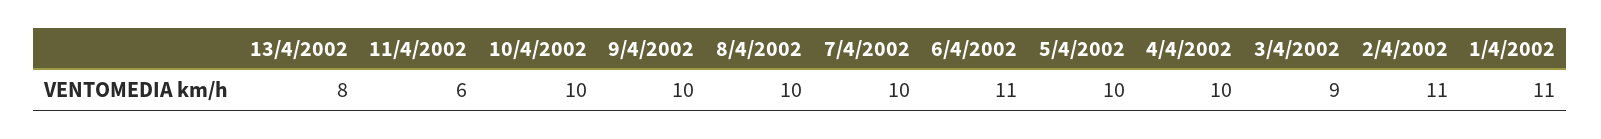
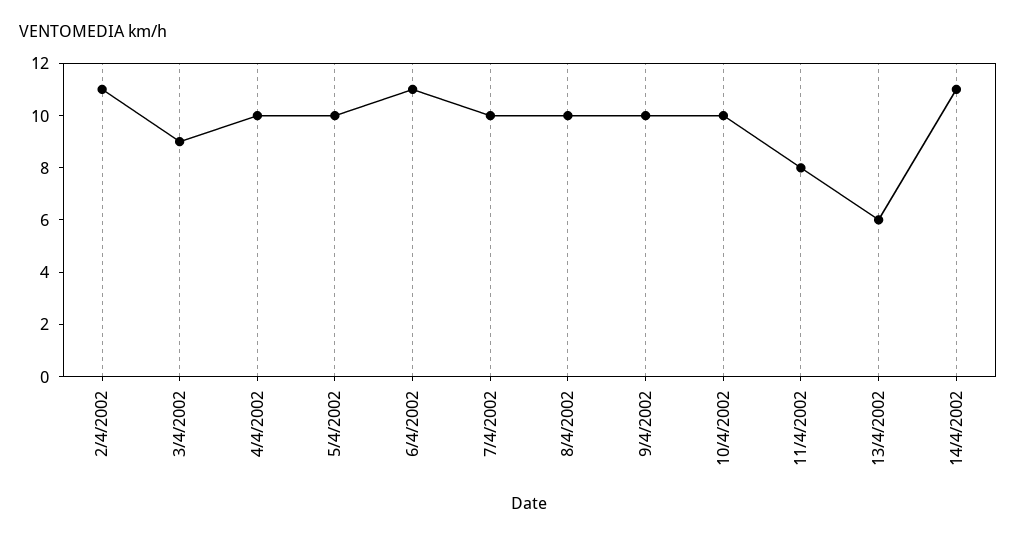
13/4/2002: 8 -> 6
11/4/2002: 6 -> 8
1/4/2002: 11 -> none
14/4/2002: none -> 11

